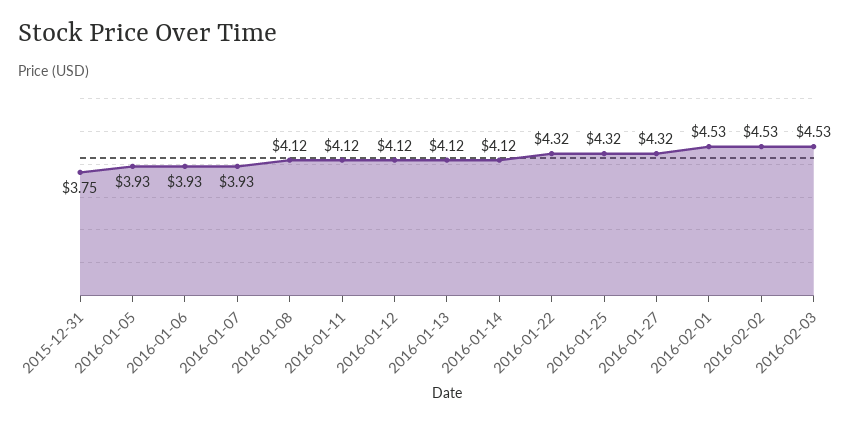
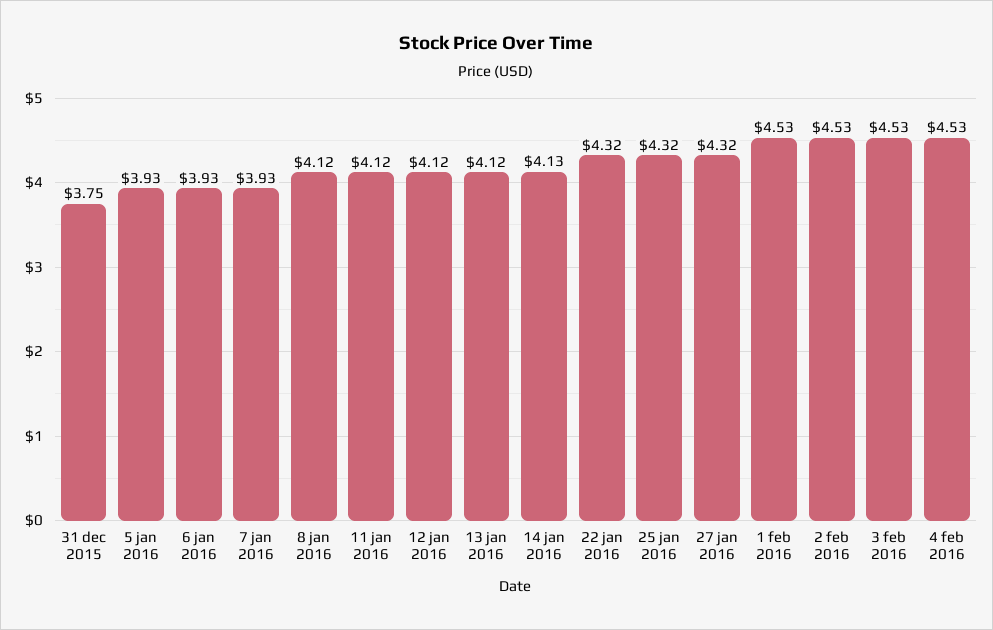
2016-01-14: 4.12 -> 4.13
4 feb 2016: none -> 4.53

